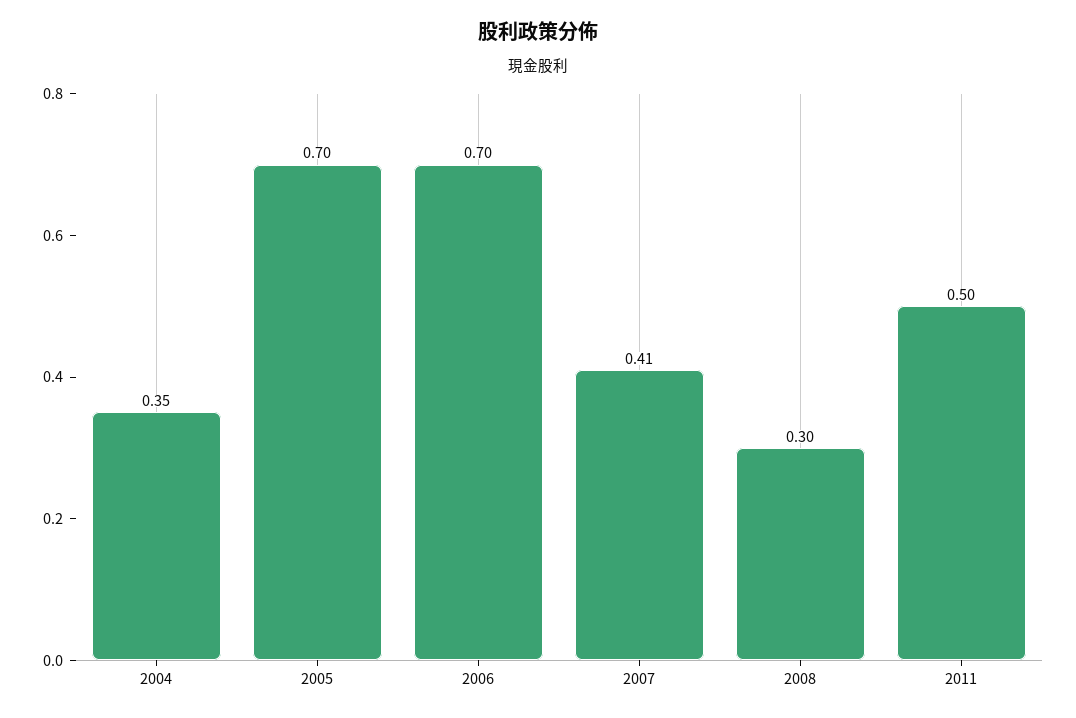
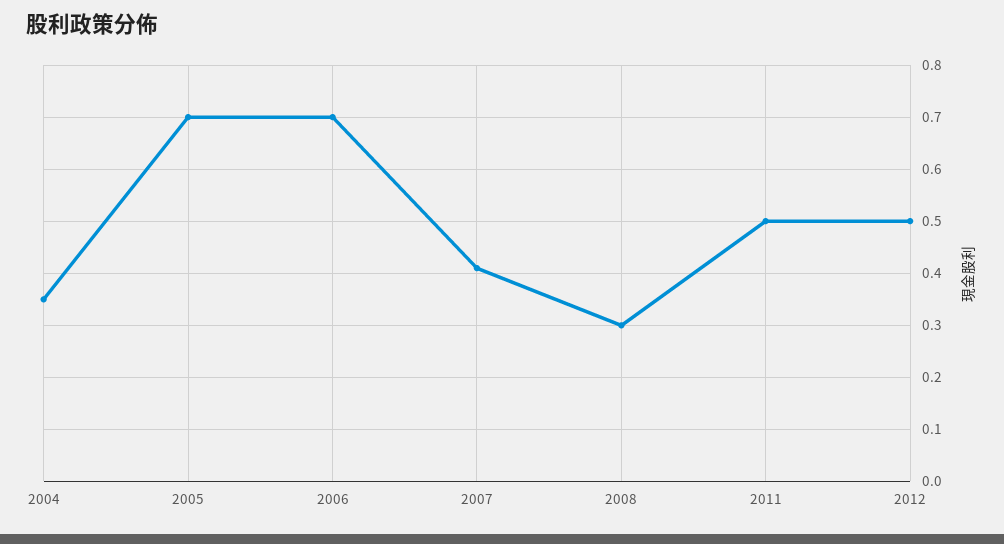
2012: none -> 0.5

